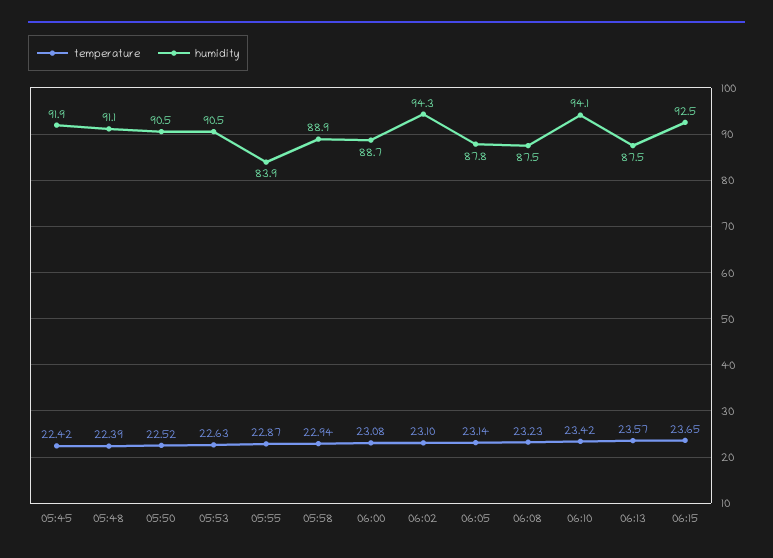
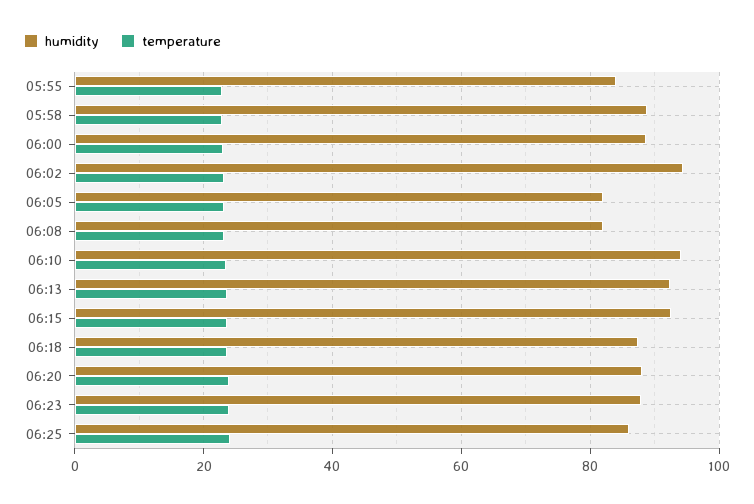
temperature, 05:45: 22.42 -> none
humidity, 05:45: 91.9 -> none
temperature, 05:48: 22.39 -> none
humidity, 05:48: 91.1 -> none
temperature, 05:50: 22.52 -> none
humidity, 05:50: 90.5 -> none
temperature, 05:53: 22.63 -> none
humidity, 05:53: 90.5 -> none
humidity, 06:05: 87.8 -> 82
humidity, 06:08: 87.5 -> 82
humidity, 06:13: 87.5 -> 92
humidity, 06:18: none -> 88
temperature, 06:18: none -> 24
humidity, 06:20: none -> 88
temperature, 06:20: none -> 24
humidity, 06:23: none -> 88
temperature, 06:23: none -> 24
humidity, 06:25: none -> 86
temperature, 06:25: none -> 24

